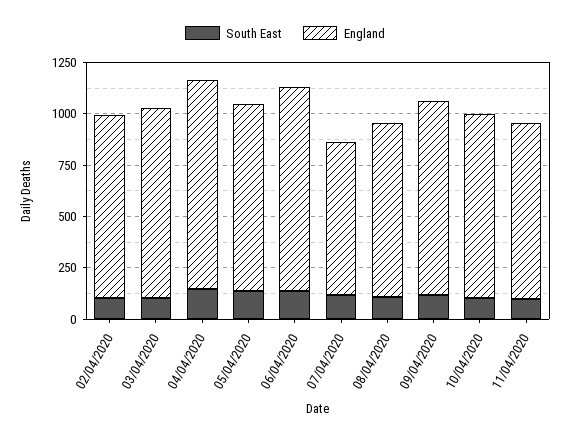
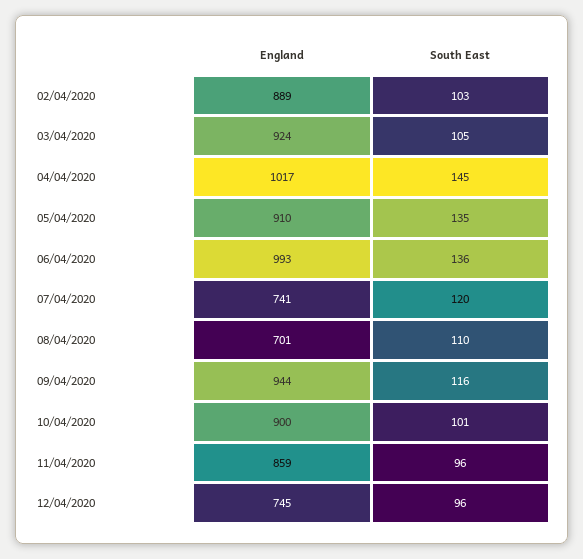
England, 08/04/2020: 850 -> 701
England, 12/04/2020: none -> 745
South East, 12/04/2020: none -> 96

